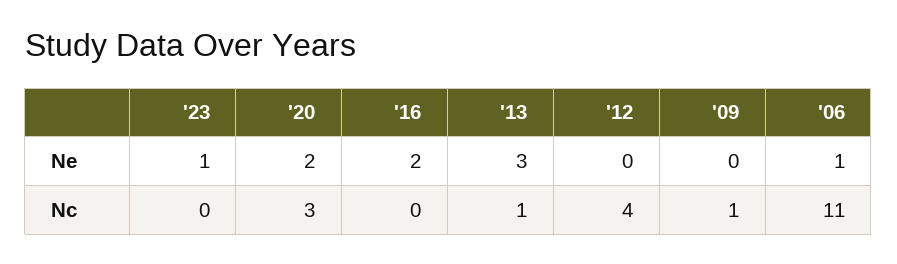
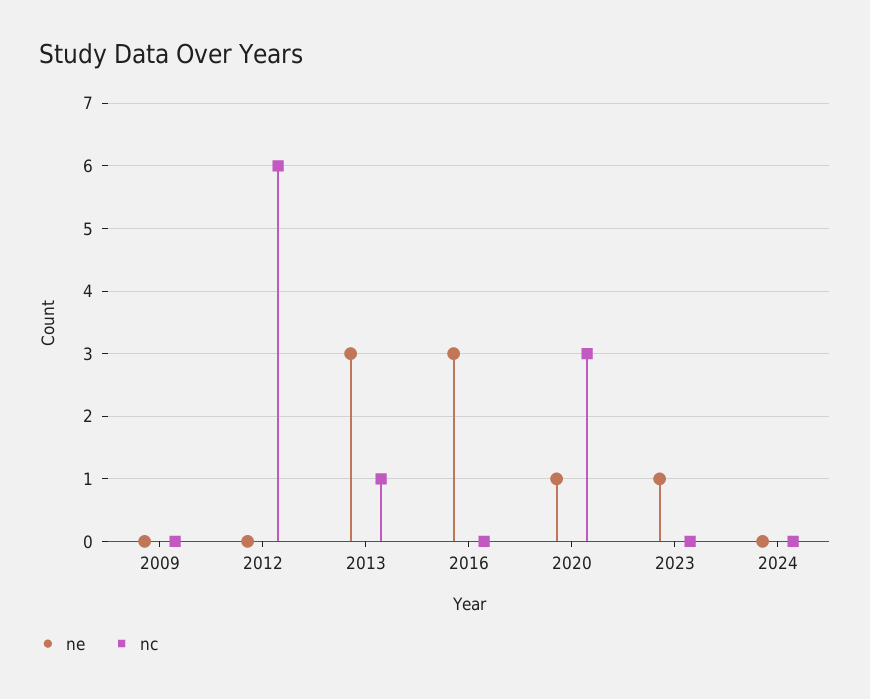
Ne, '20: 2 -> 1
Ne, '16: 2 -> 3
Ne, '06: 1 -> none
Nc, '12: 4 -> 6
Nc, '09: 1 -> 0
Nc, '06: 11 -> none
Ne, 2024: none -> 0
Nc, 2024: none -> 0

